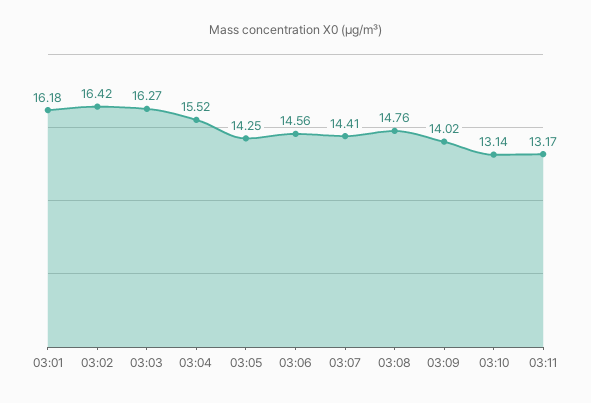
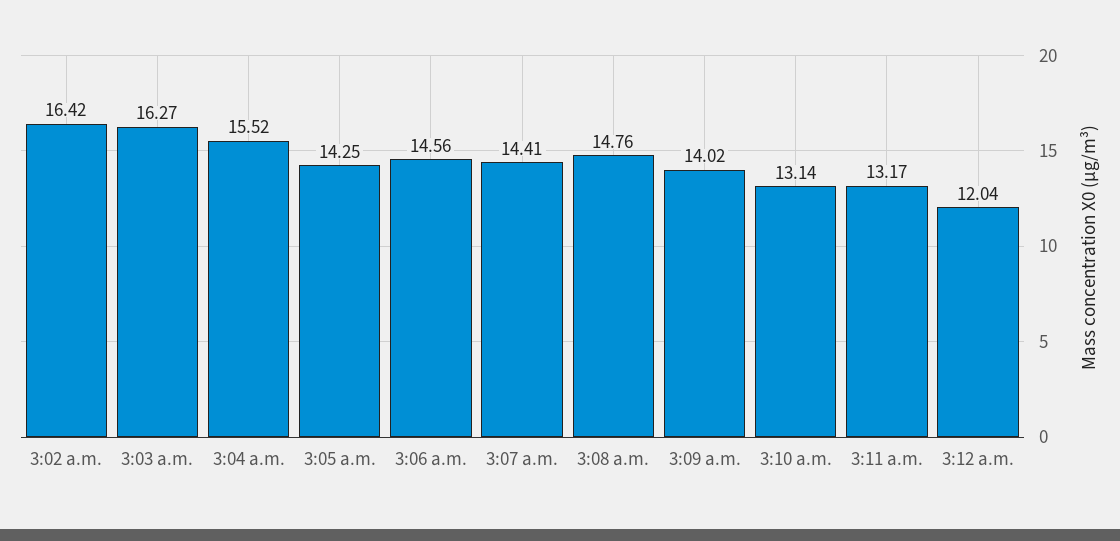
03:01: 16.18 -> none
3:12 a.m.: none -> 12.04

